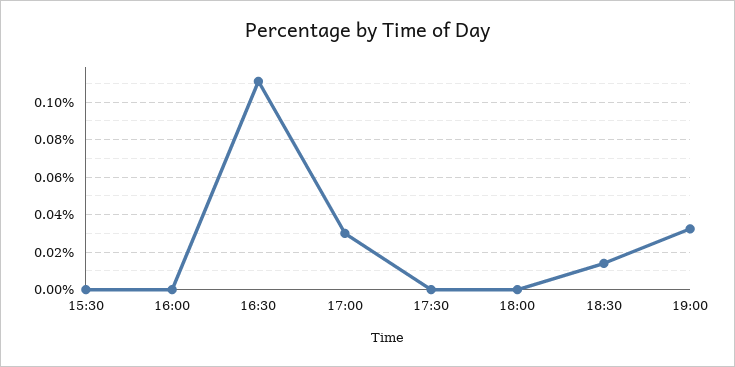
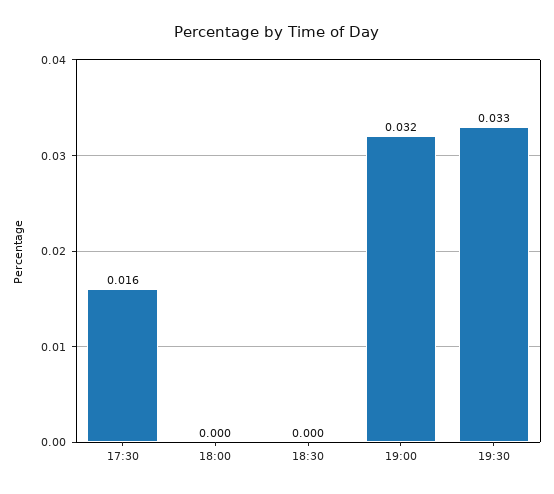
15:30: 0 -> none
16:00: 0 -> none
16:30: 0.11 -> none
17:00: 0.03 -> none
17:30: 0 -> 0.016
18:30: 0.015 -> 0
19:30: none -> 0.033

